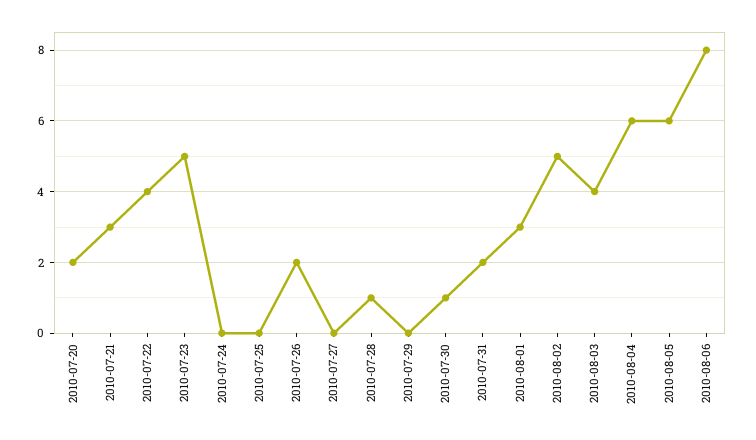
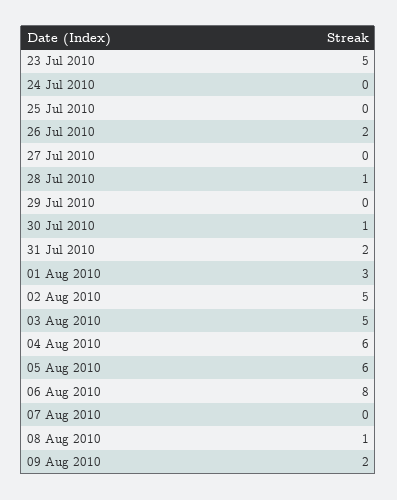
2010-07-20: 2 -> none
2010-07-21: 3 -> none
2010-07-22: 4 -> none
2010-08-03: 4 -> 5
07 Aug 2010: none -> 0
08 Aug 2010: none -> 1
09 Aug 2010: none -> 2

